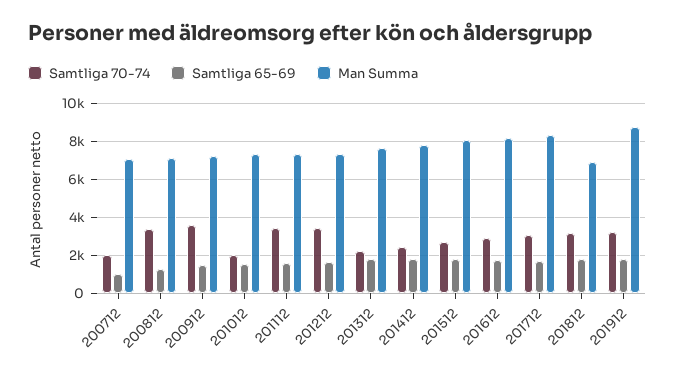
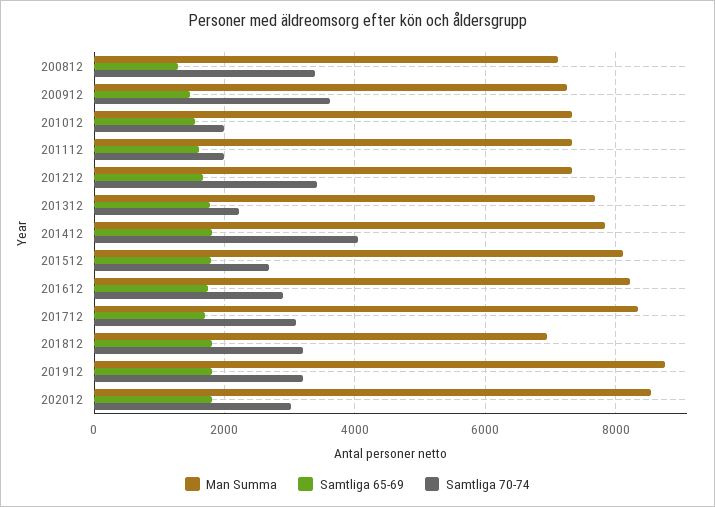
Samtliga 70-74, 200712: 2000 -> none
Samtliga 65-69, 200712: 1000 -> none
Man Summa, 200712: 7000 -> none
Samtliga 70-74, 201112: 3500 -> 2000
Samtliga 70-74, 201412: 2500 -> 4000
Man Summa, 202012: none -> 8600
Samtliga 65-69, 202012: none -> 1800
Samtliga 70-74, 202012: none -> 3000

